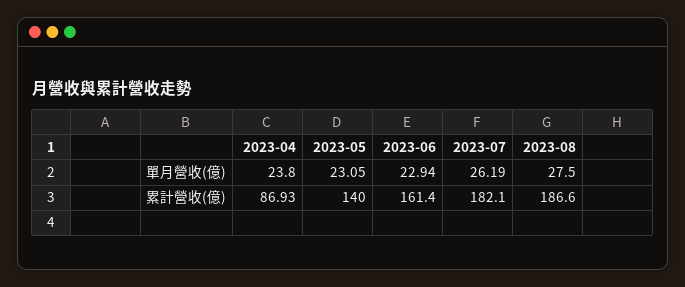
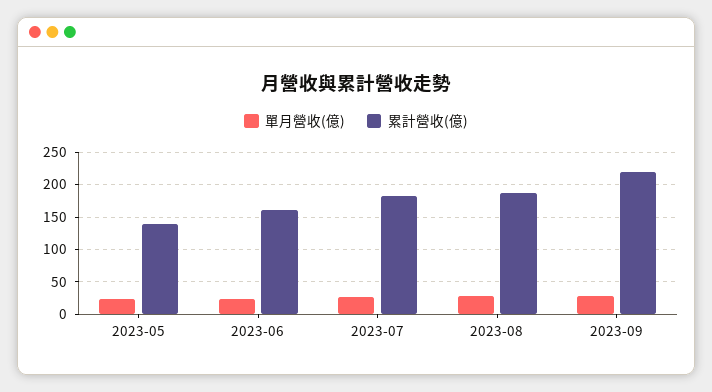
單月營收(億), 2023-04: 23.8 -> none
累計營收(億), 2023-04: 86.93 -> none
單月營收(億), 2023-09: none -> 30
累計營收(億), 2023-09: none -> 220

